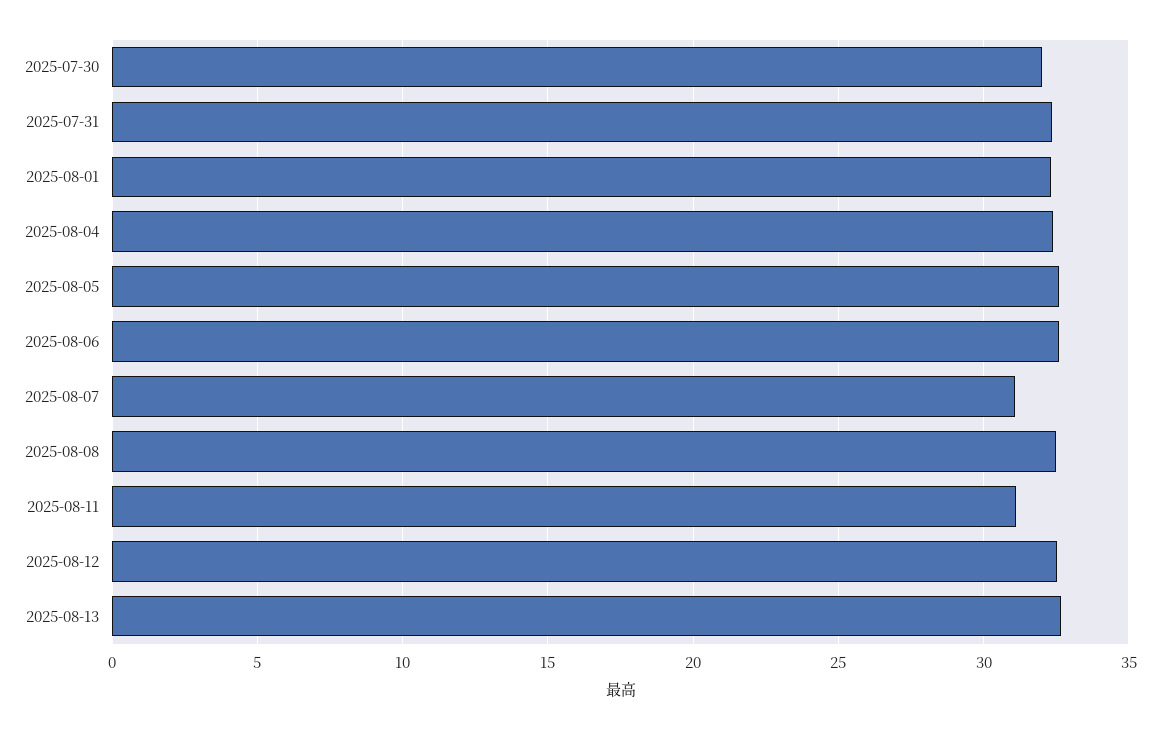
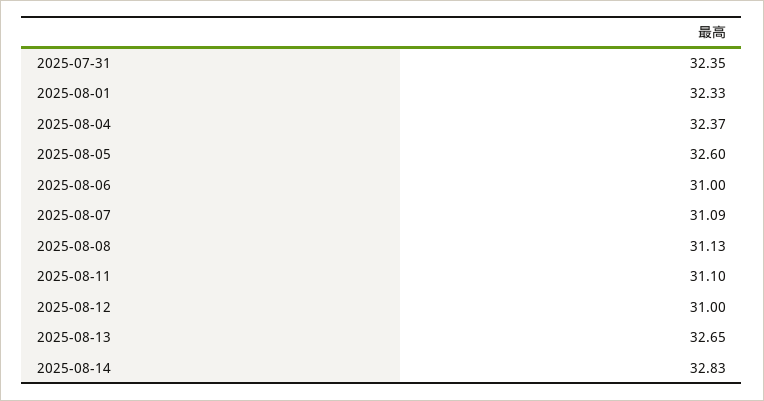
2025-07-30: 32 -> none
2025-08-06: 32.5 -> 31
2025-08-08: 32.5 -> 31.13
2025-08-12: 32.5 -> 31
2025-08-14: none -> 32.83

